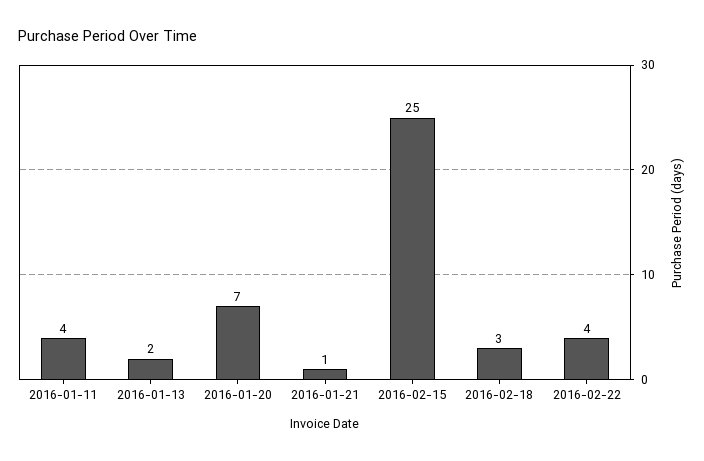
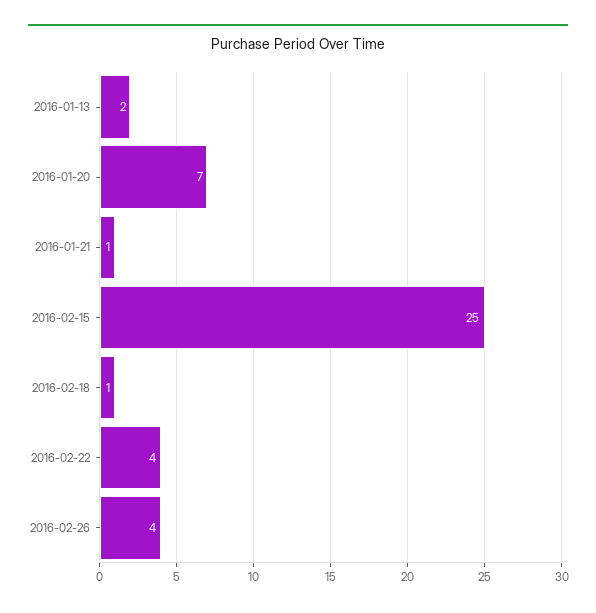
2016-01-11: 4 -> none
2016-02-18: 3 -> 1
2016-02-26: none -> 4

